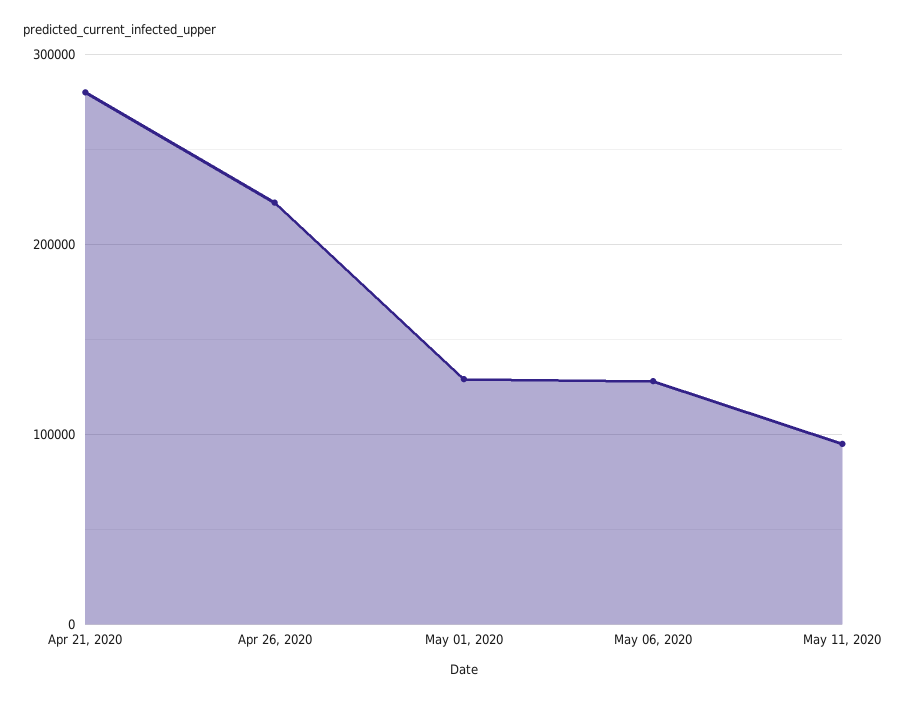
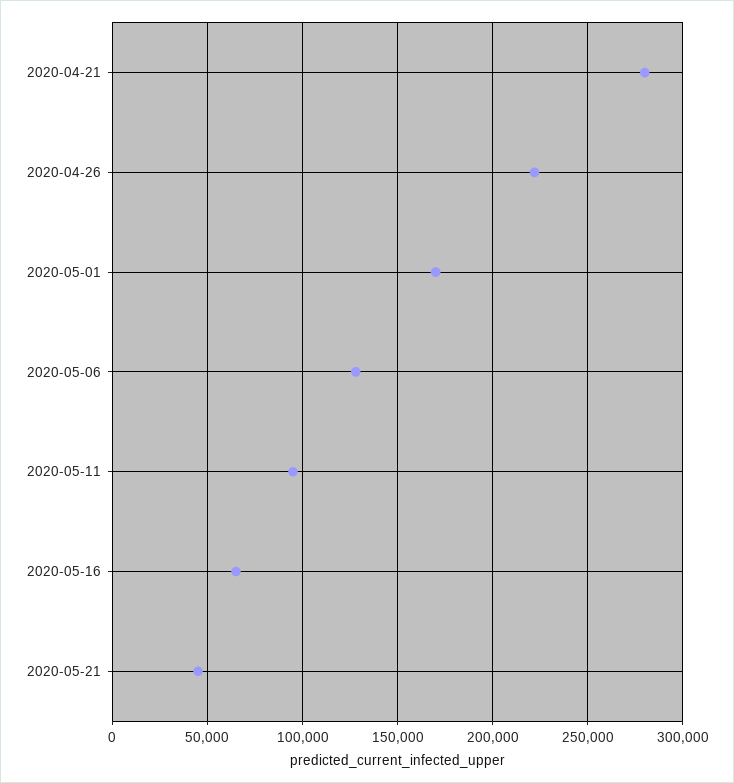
May 01, 2020: 130000 -> 170000
2020-05-16: none -> 65000
2020-05-21: none -> 45000

